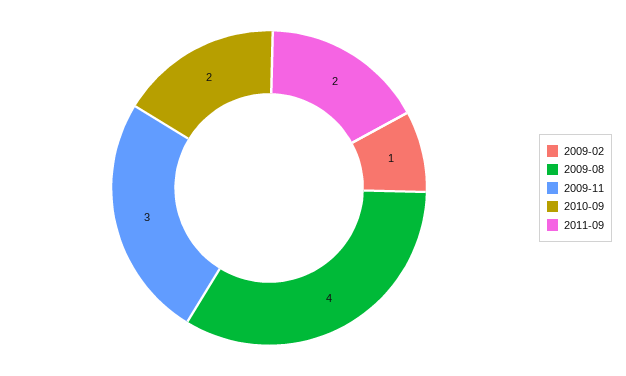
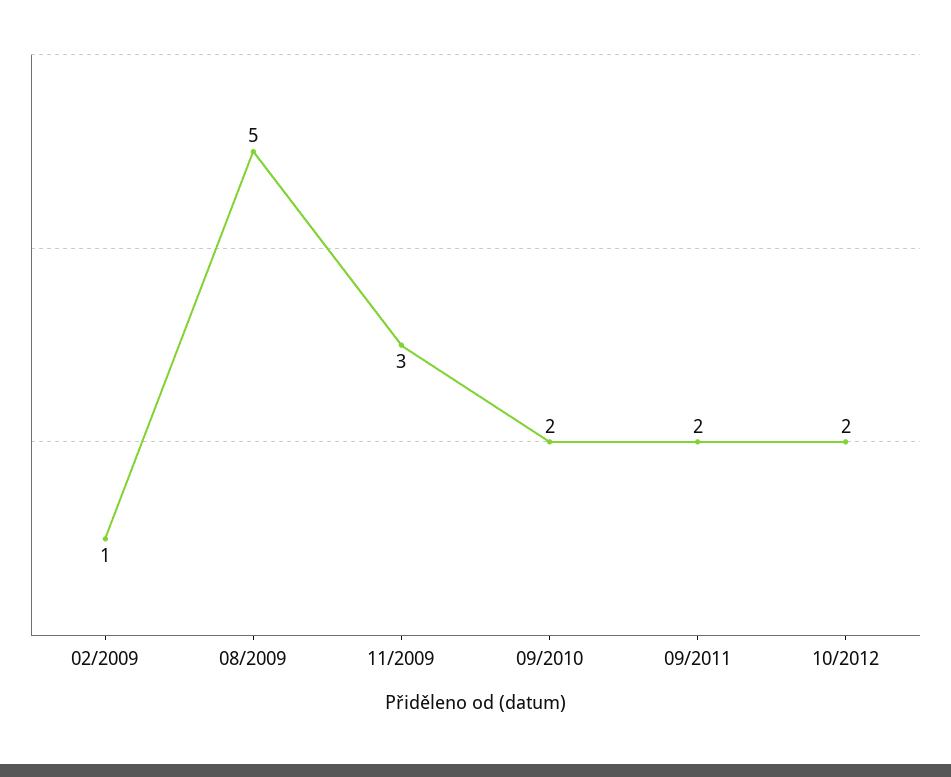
2009-08: 4 -> 5
10/2012: none -> 2

